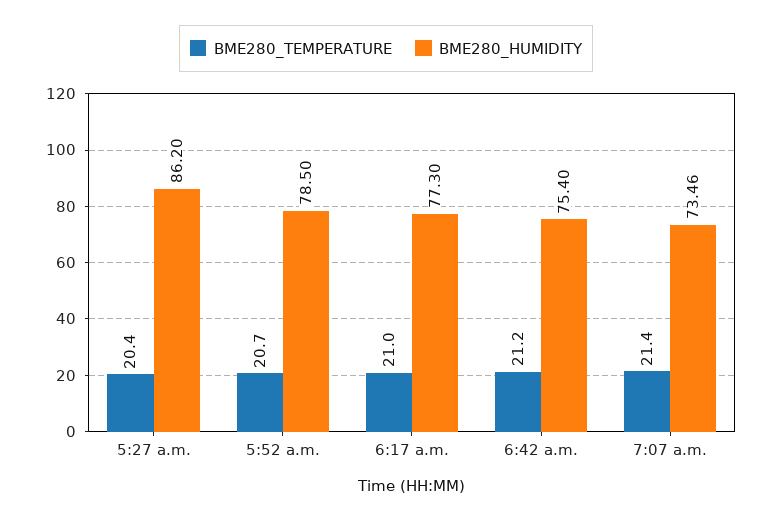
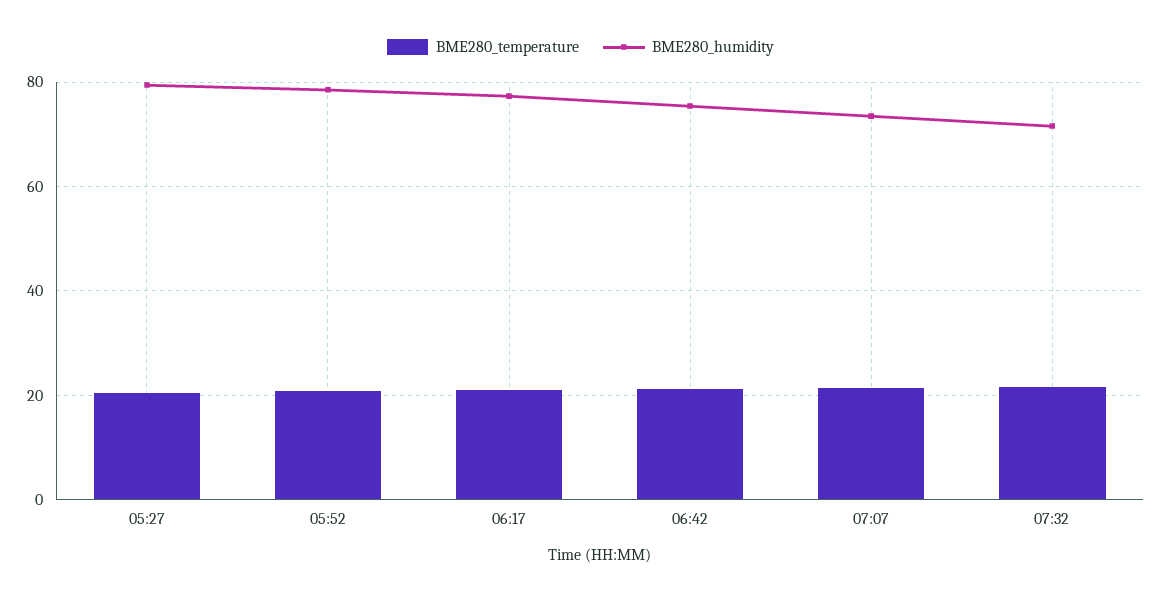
BME280_HUMIDITY, 5:27 a.m.: 86.2 -> 80
BME280_TEMPERATURE, 07:32: none -> 22
BME280_HUMIDITY, 07:32: none -> 72

